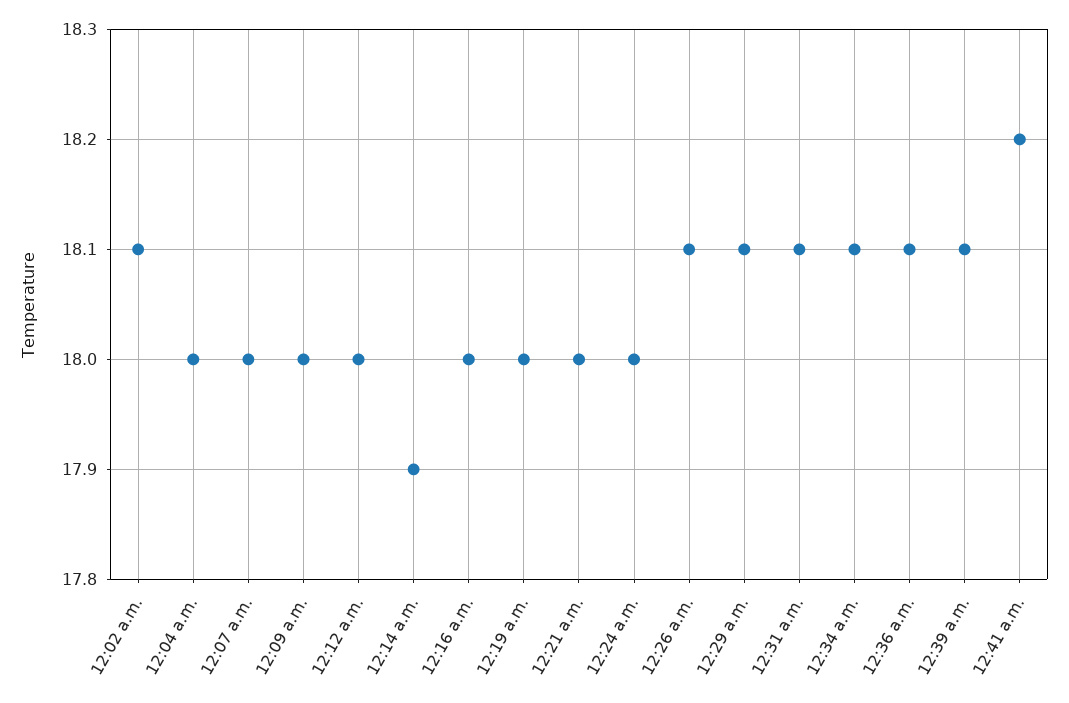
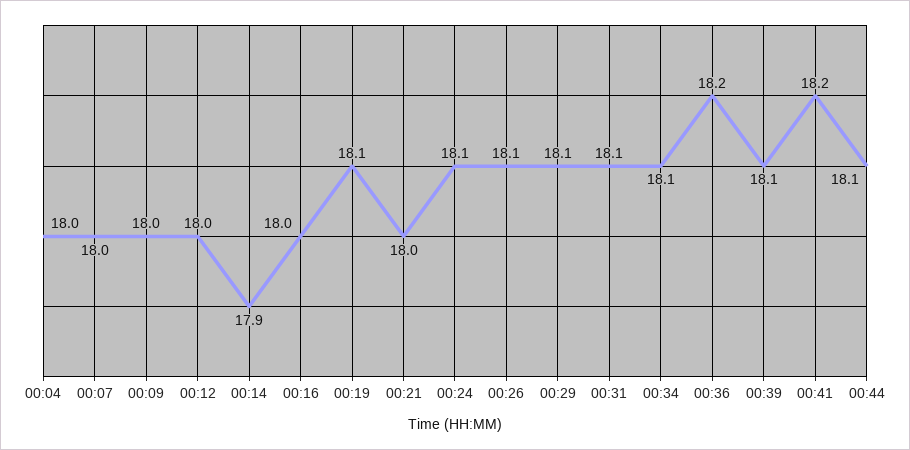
12:02 a.m.: 18.1 -> none
12:19 a.m.: 18 -> 18.1
12:24 a.m.: 18 -> 18.1
12:36 a.m.: 18.1 -> 18.2
00:44: none -> 18.1

